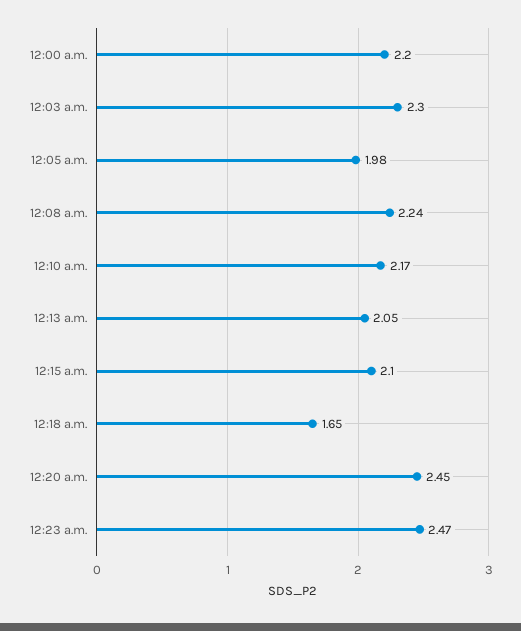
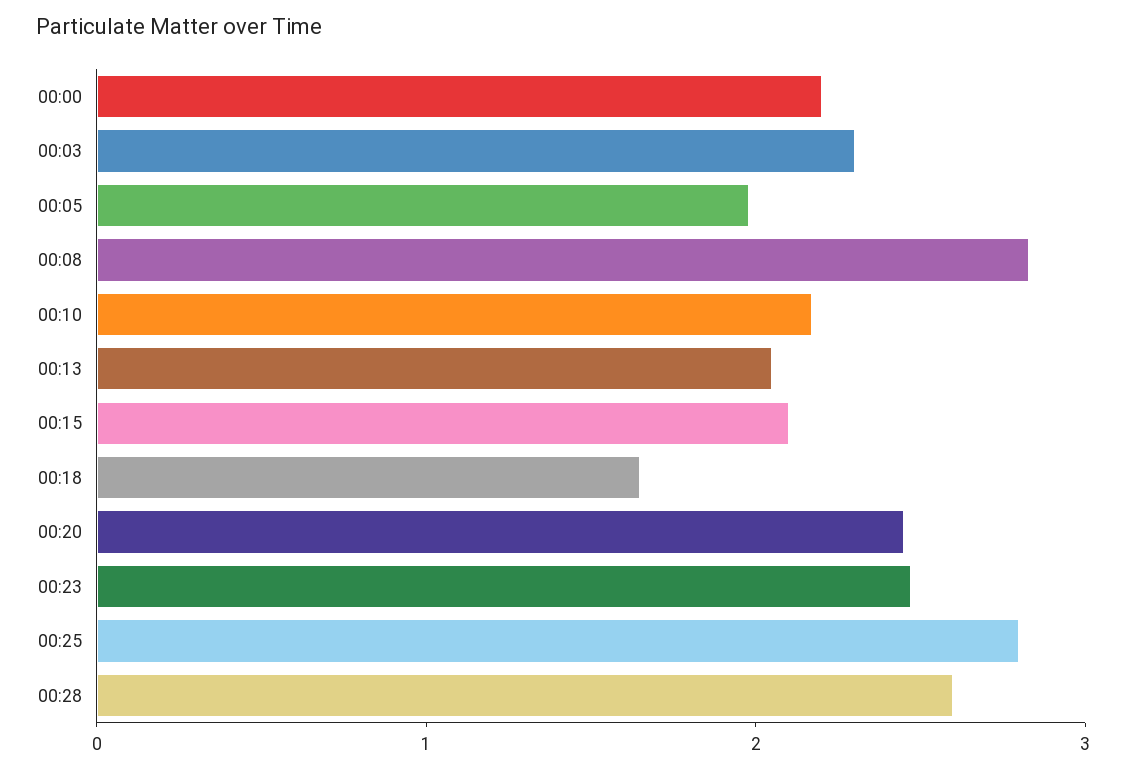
12:08 a.m.: 2.24 -> 2.8
00:25: none -> 2.8
00:28: none -> 2.6

